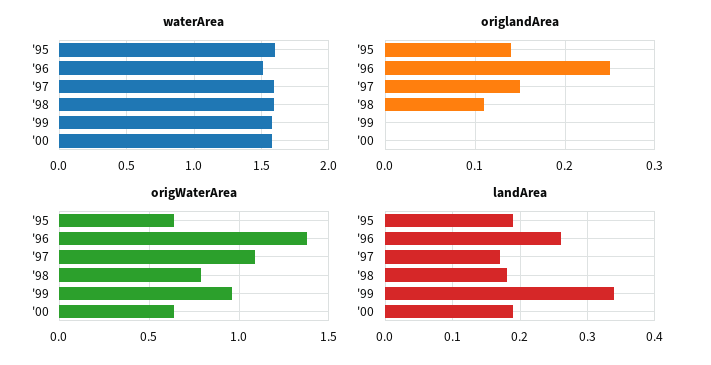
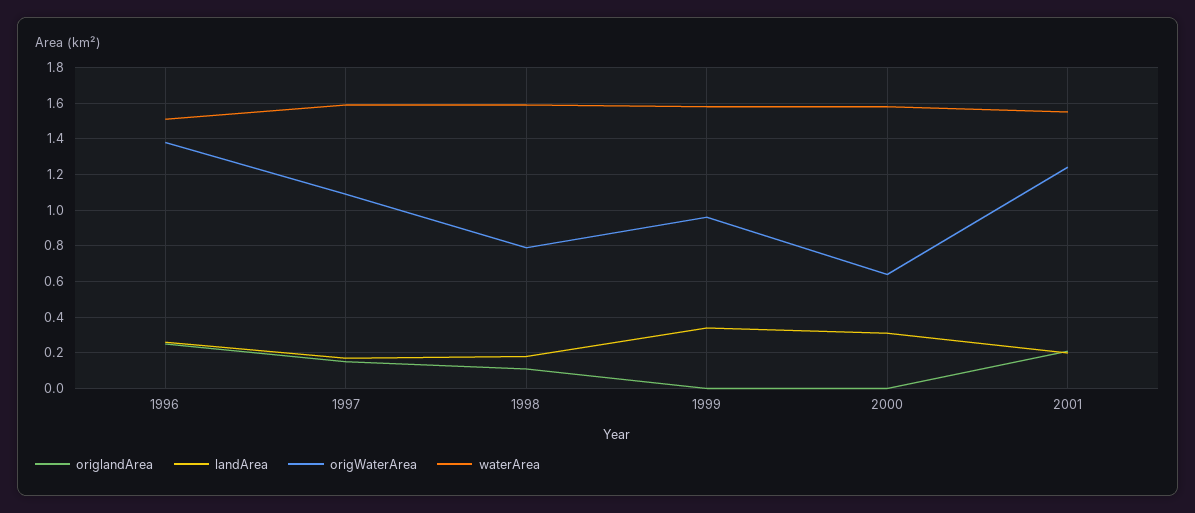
waterArea, '95: 1.6 -> none
origlandArea, '95: 0.14 -> none
origWaterArea, '95: 0.65 -> none
landArea, '95: 0.19 -> none
landArea, '00: 0.19 -> 0.3
origlandArea, 2001: none -> 0.2
landArea, 2001: none -> 0.2
origWaterArea, 2001: none -> 1.25
waterArea, 2001: none -> 1.55

